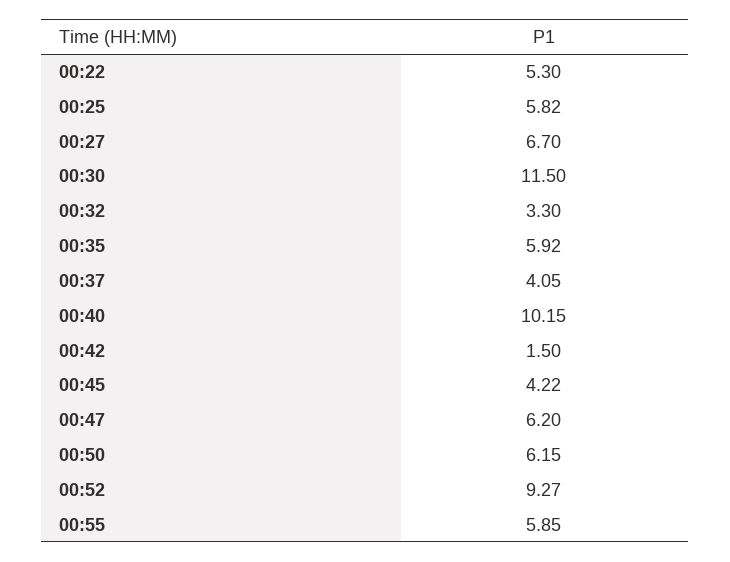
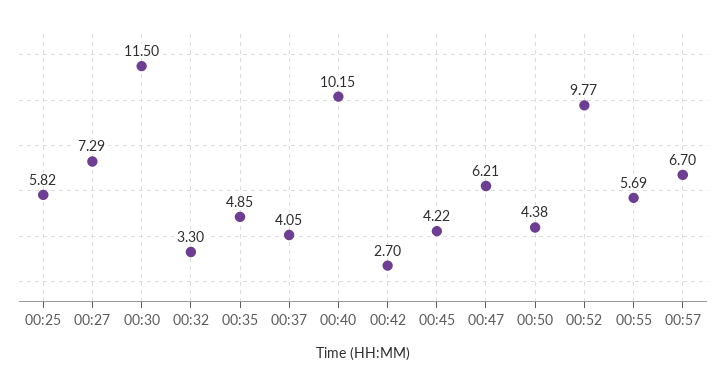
00:22: 5.3 -> none
00:27: 6.7 -> 7.29
00:35: 5.92 -> 4.85
00:42: 1.5 -> 2.7
00:47: 6.2 -> 6.21
00:50: 6.15 -> 4.38
00:52: 9.27 -> 9.77
00:55: 5.85 -> 5.69
00:57: none -> 6.7

